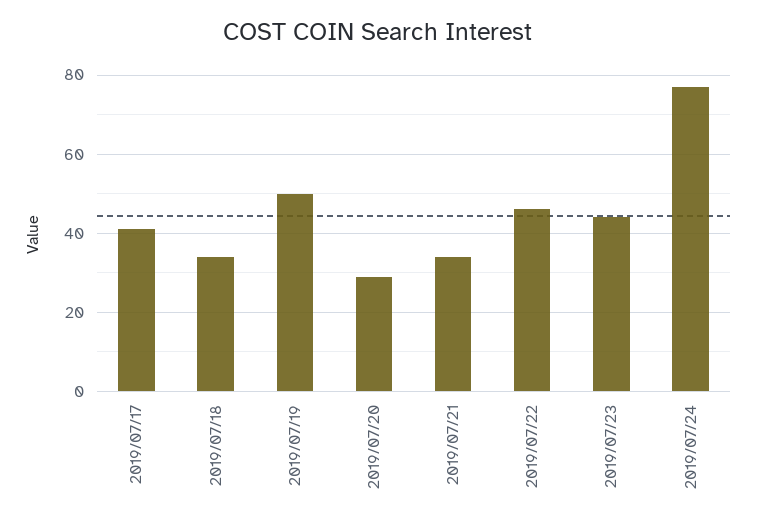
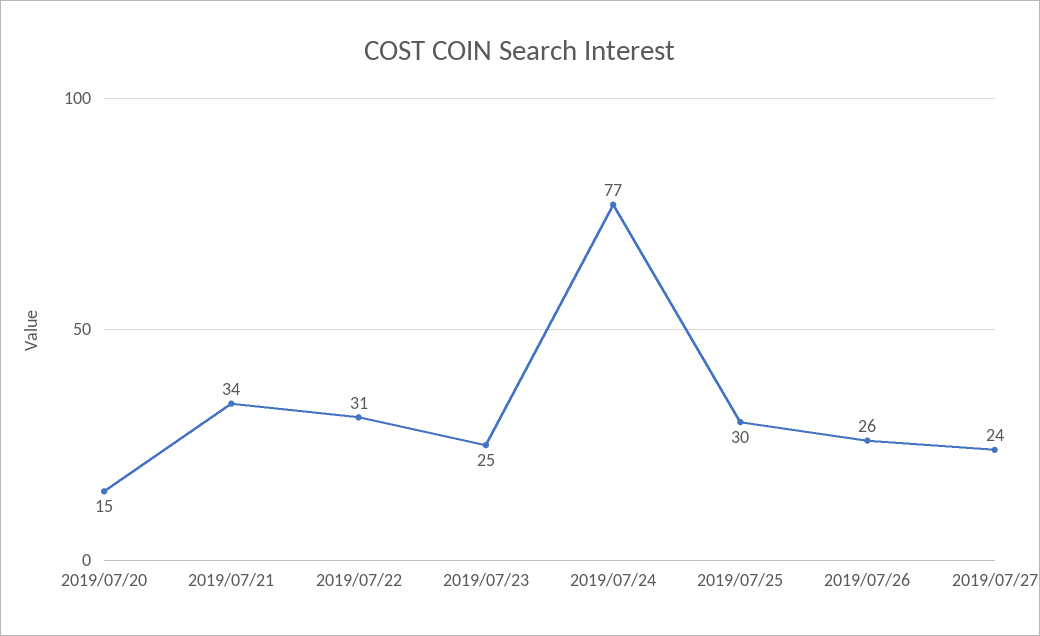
2019/07/17: 40 -> none
2019/07/18: 35 -> none
2019/07/19: 50 -> none
2019/07/20: 30 -> 15
2019/07/22: 45 -> 31
2019/07/23: 45 -> 25
2019/07/25: none -> 30
2019/07/26: none -> 26
2019/07/27: none -> 24

